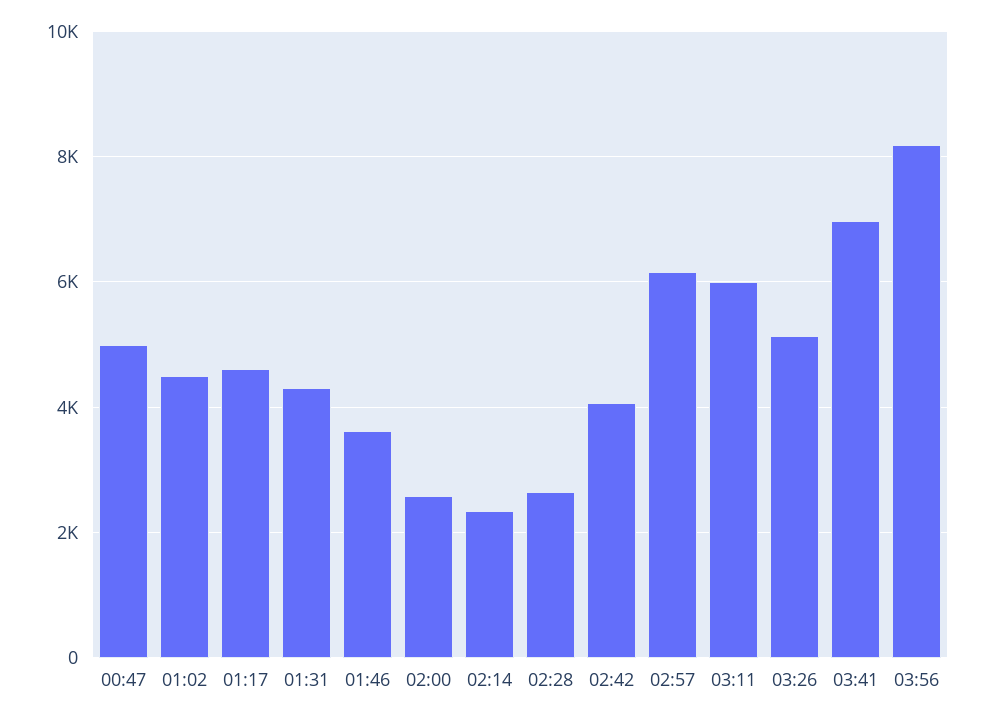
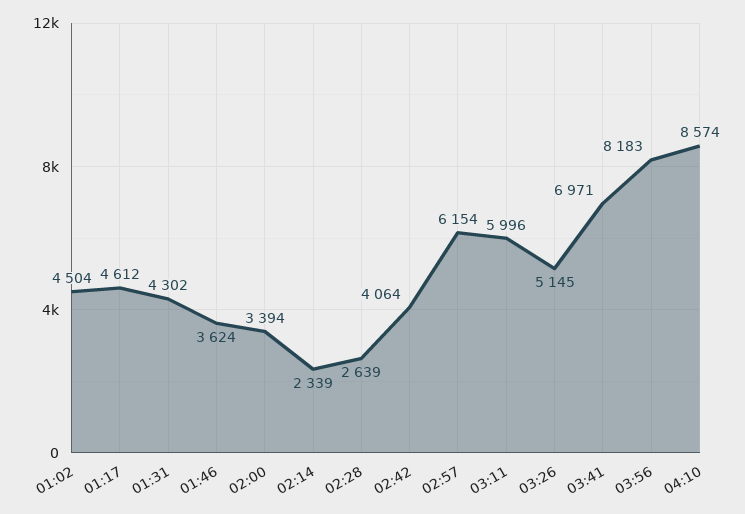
00:47: 5000 -> none
02:00: 2600 -> 3394
04:10: none -> 8574

